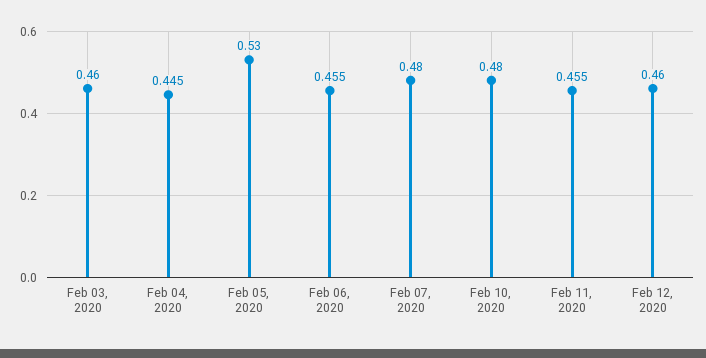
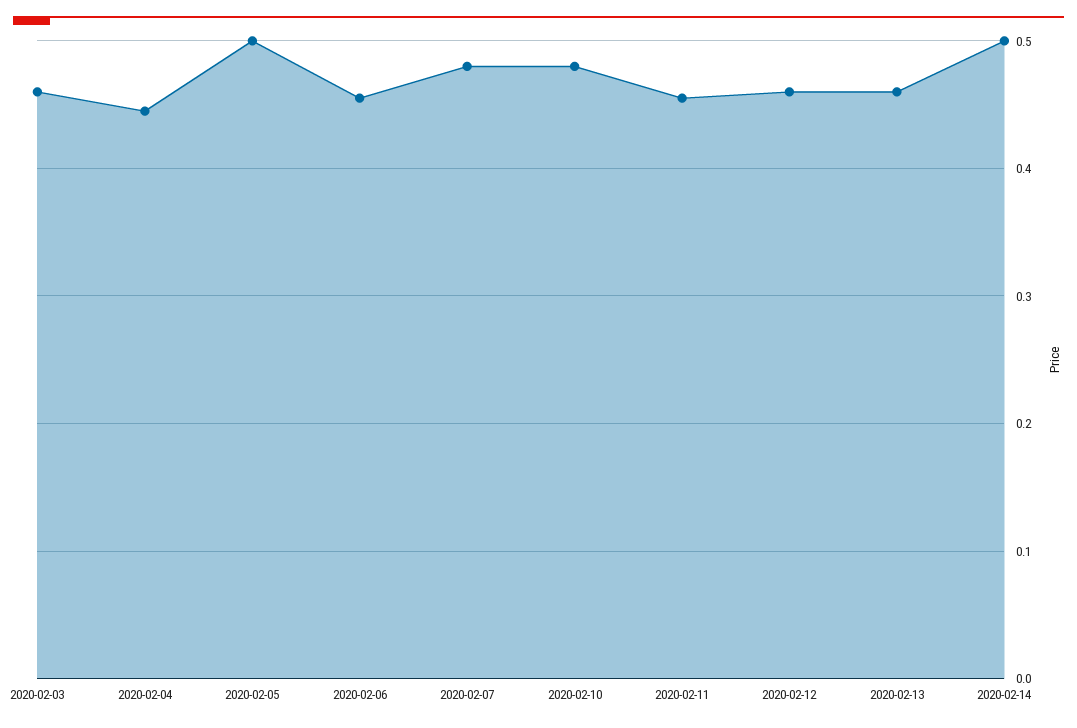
Feb 05, 2020: 0.53 -> 0.5
2020-02-13: none -> 0.46
2020-02-14: none -> 0.5

